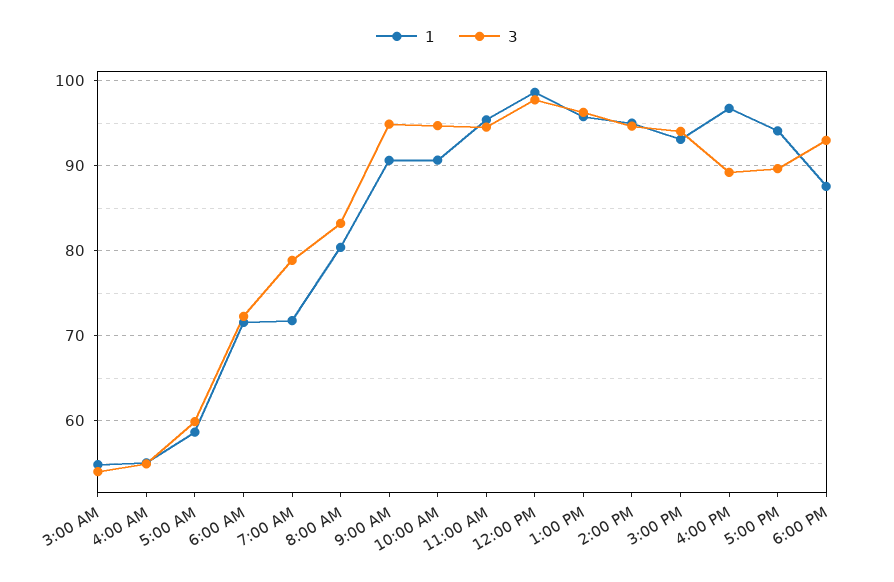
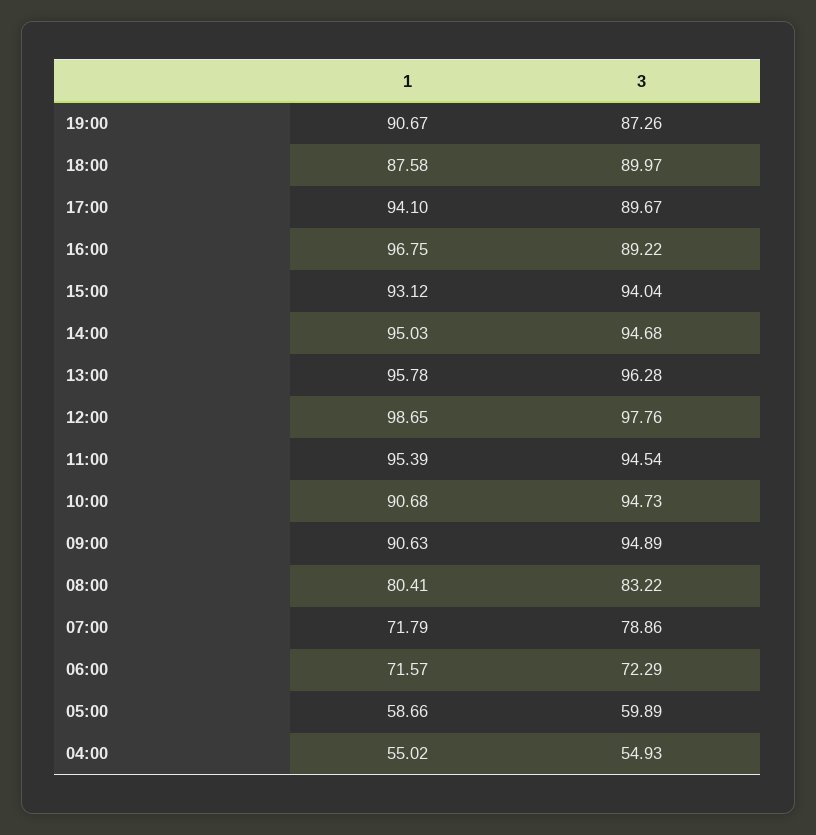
1, 3:00 AM: 55 -> none
3, 3:00 AM: 54 -> none
3, 6:00 PM: 93 -> 89.97
1, 19:00: none -> 90.67
3, 19:00: none -> 87.26

